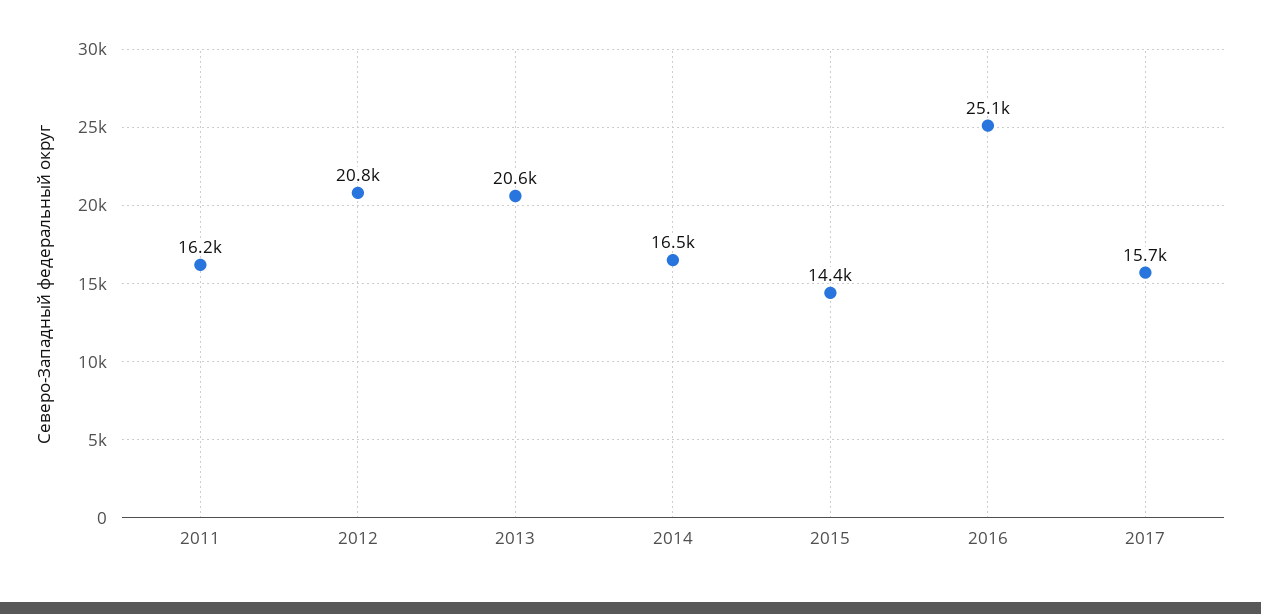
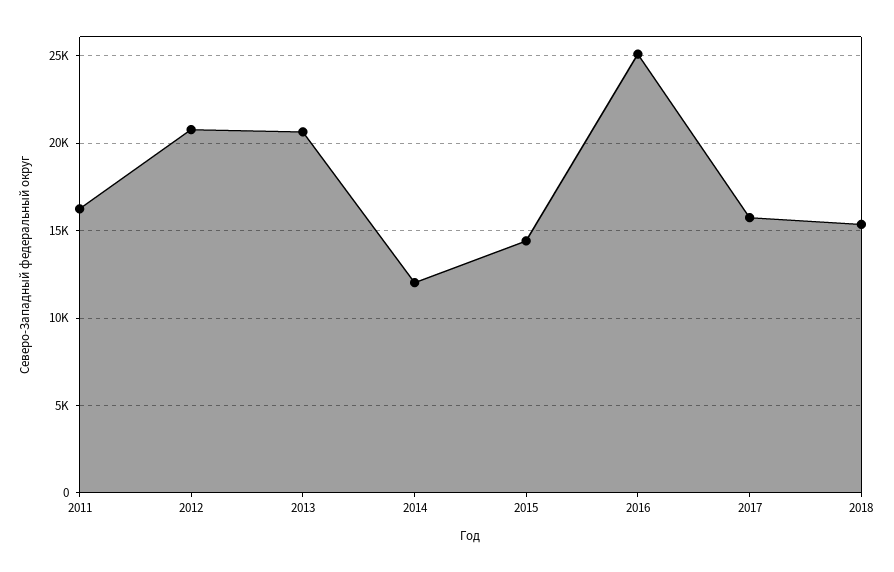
2014: 16500 -> 12000
2018: none -> 15500

